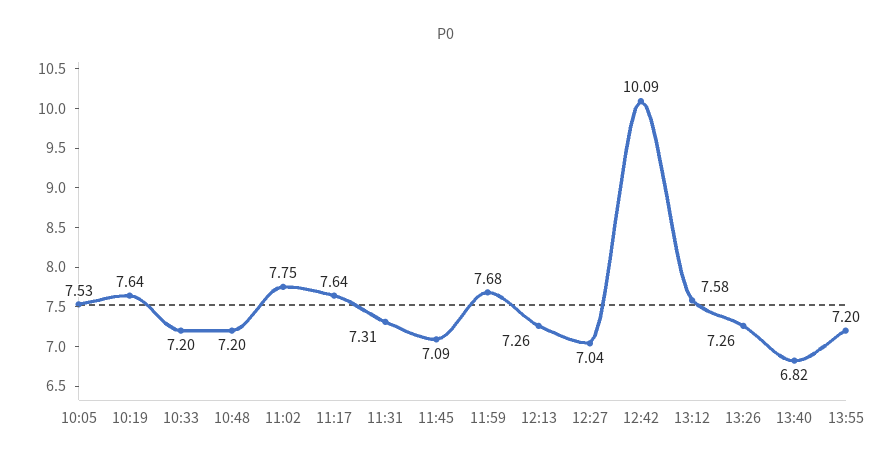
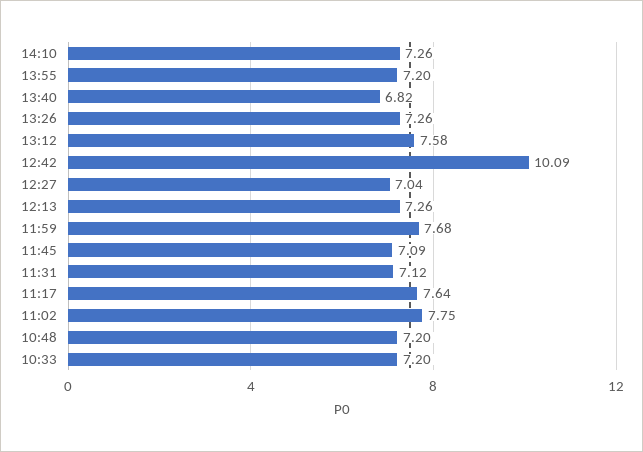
10:05: 7.53 -> none
10:19: 7.64 -> none
11:31: 7.31 -> 7.12
14:10: none -> 7.26

